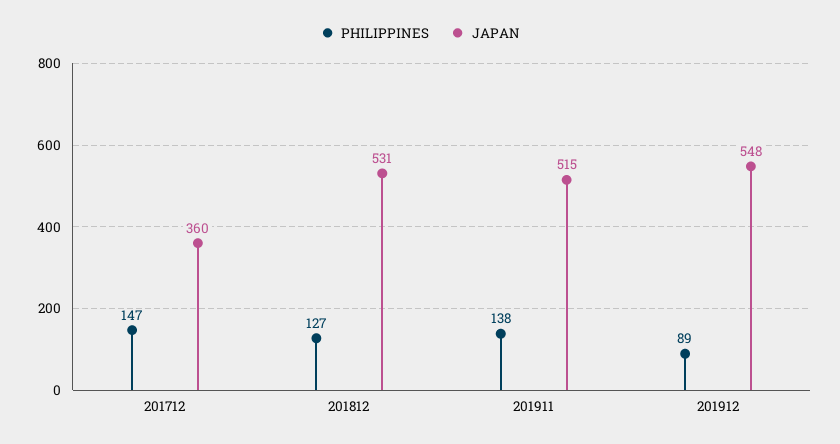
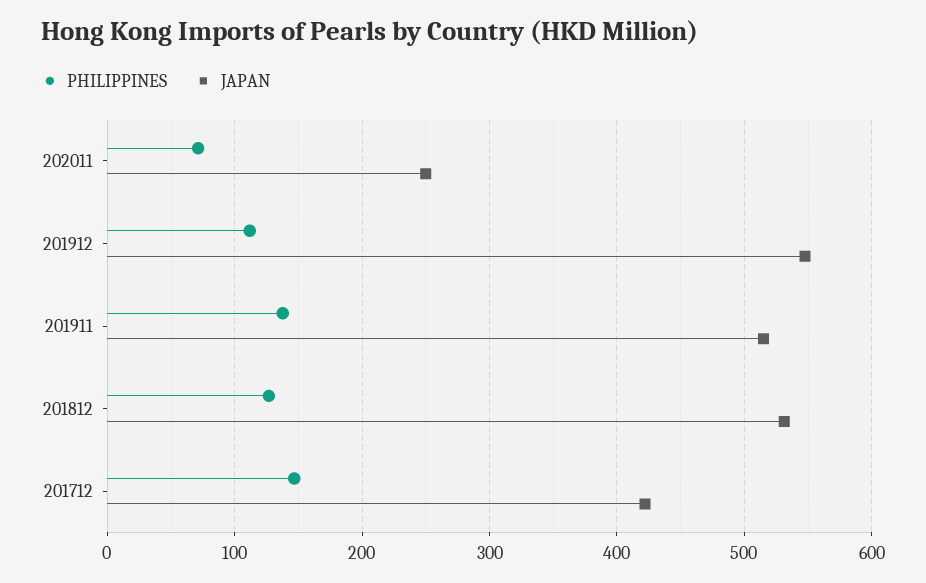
JAPAN, 201712: 360 -> 420
PHILIPPINES, 201912: 89 -> 110
PHILIPPINES, 202011: none -> 70
JAPAN, 202011: none -> 250

